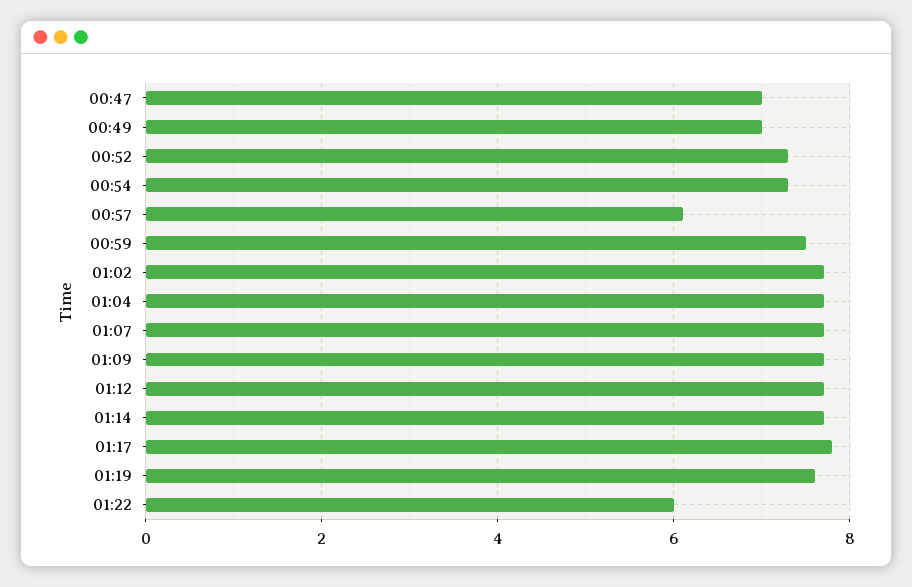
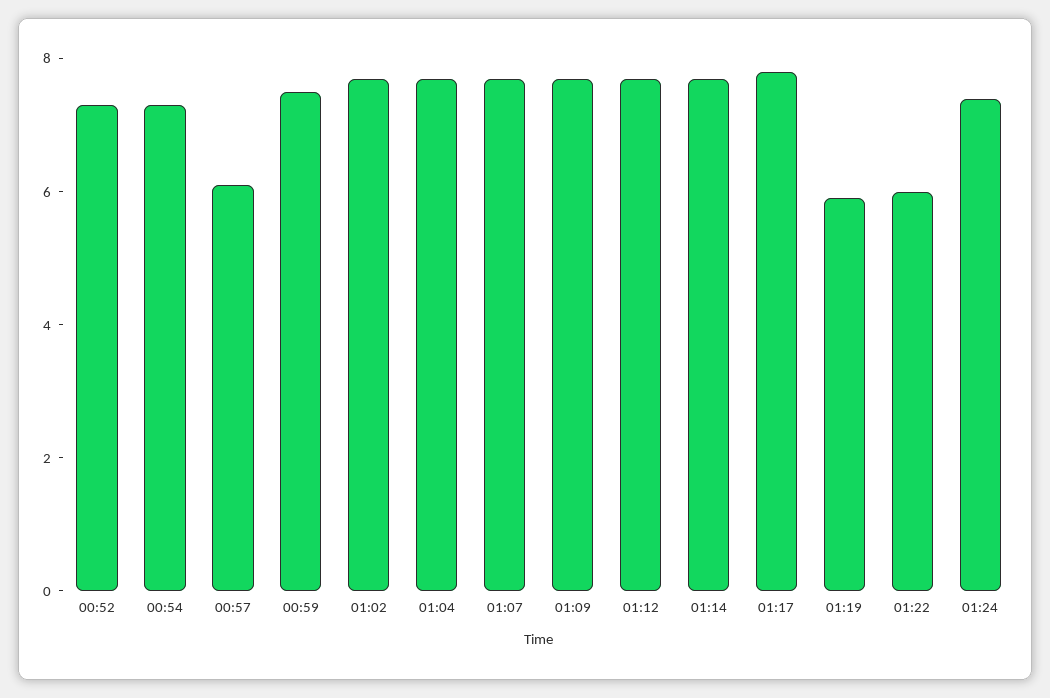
00:47: 7 -> none
00:49: 7 -> none
01:19: 7.5 -> 6
01:24: none -> 7.5

